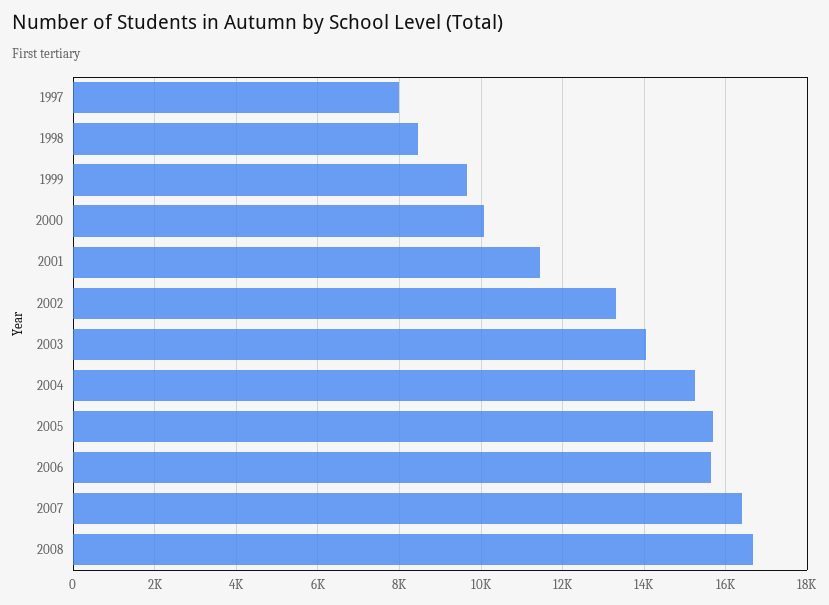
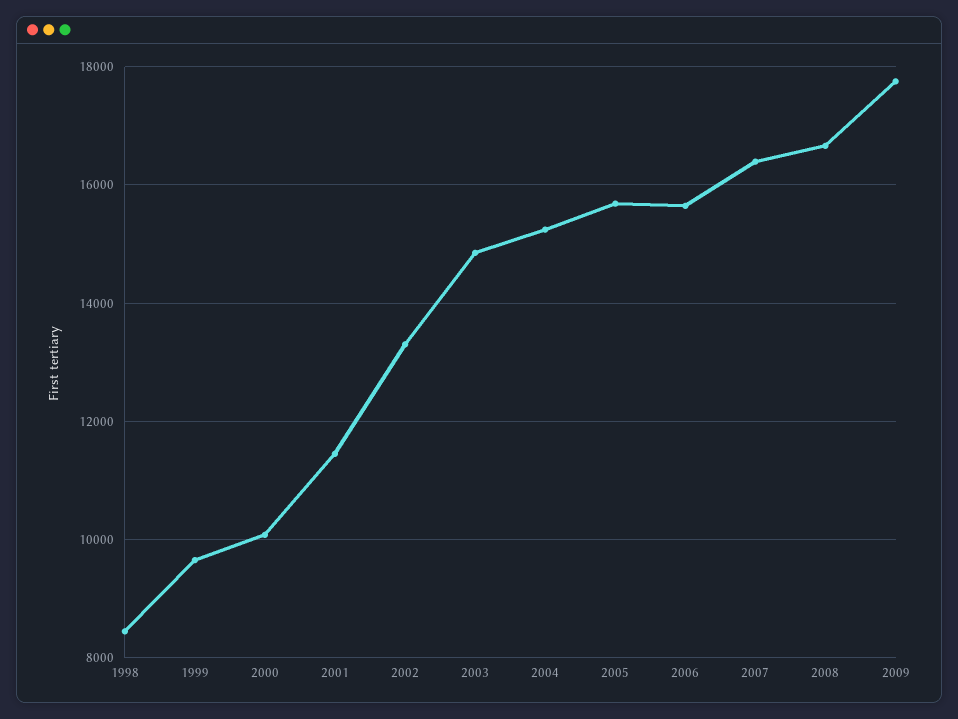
1997: 8000 -> none
2003: 14000 -> 14800
2009: none -> 17800

